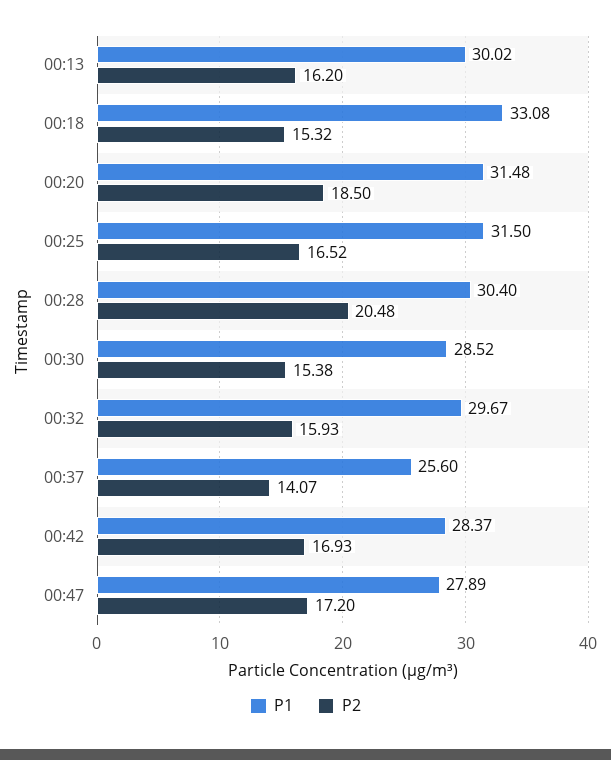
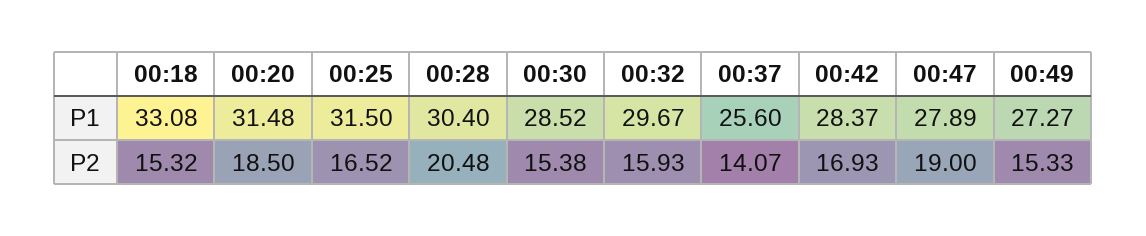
P1, 00:13: 30.02 -> none
P2, 00:13: 16.2 -> none
P2, 00:47: 17.2 -> 19
P1, 00:49: none -> 27.27
P2, 00:49: none -> 15.33

